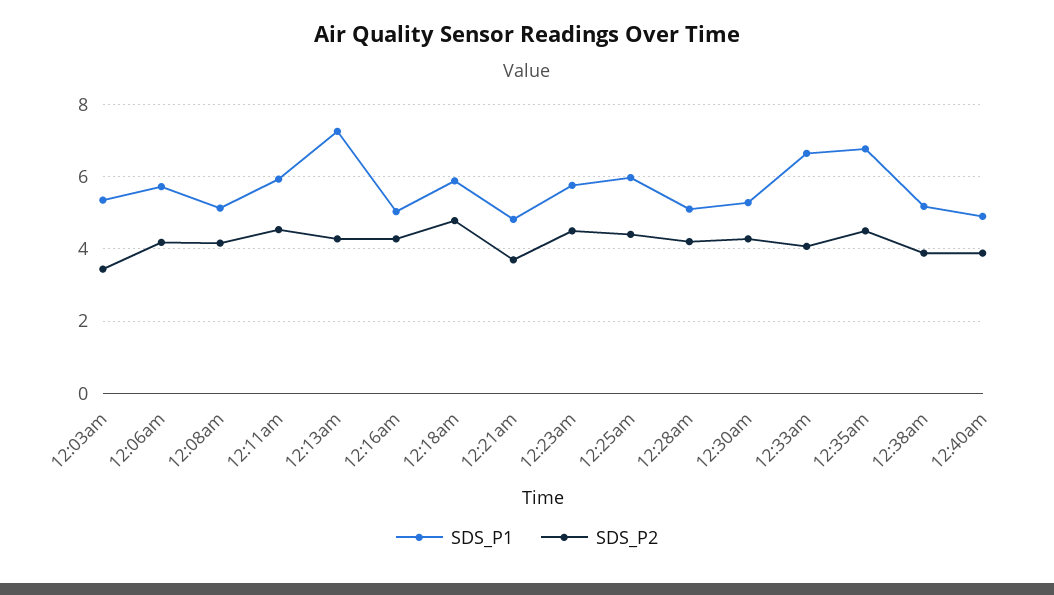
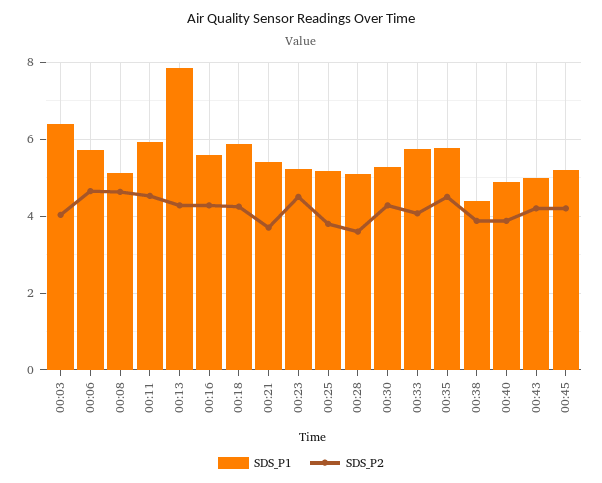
SDS_P1, 12:03am: 5.4 -> 6.4
SDS_P2, 12:03am: 3.4 -> 4
SDS_P2, 12:06am: 4.2 -> 4.6
SDS_P2, 12:08am: 4.2 -> 4.6
SDS_P1, 12:13am: 7.2 -> 7.8
SDS_P1, 12:16am: 5 -> 5.6
SDS_P2, 12:18am: 4.8 -> 4.2
SDS_P1, 12:21am: 4.8 -> 5.4
SDS_P1, 12:23am: 5.8 -> 5.2
SDS_P1, 12:25am: 6 -> 5.2
SDS_P2, 12:25am: 4.4 -> 3.8
SDS_P2, 12:28am: 4.2 -> 3.6
SDS_P1, 12:33am: 6.6 -> 5.8
SDS_P1, 12:35am: 6.8 -> 5.8
SDS_P1, 12:38am: 5.2 -> 4.4
SDS_P1, 00:43: none -> 5
SDS_P2, 00:43: none -> 4.2
SDS_P1, 00:45: none -> 5.2
SDS_P2, 00:45: none -> 4.2

